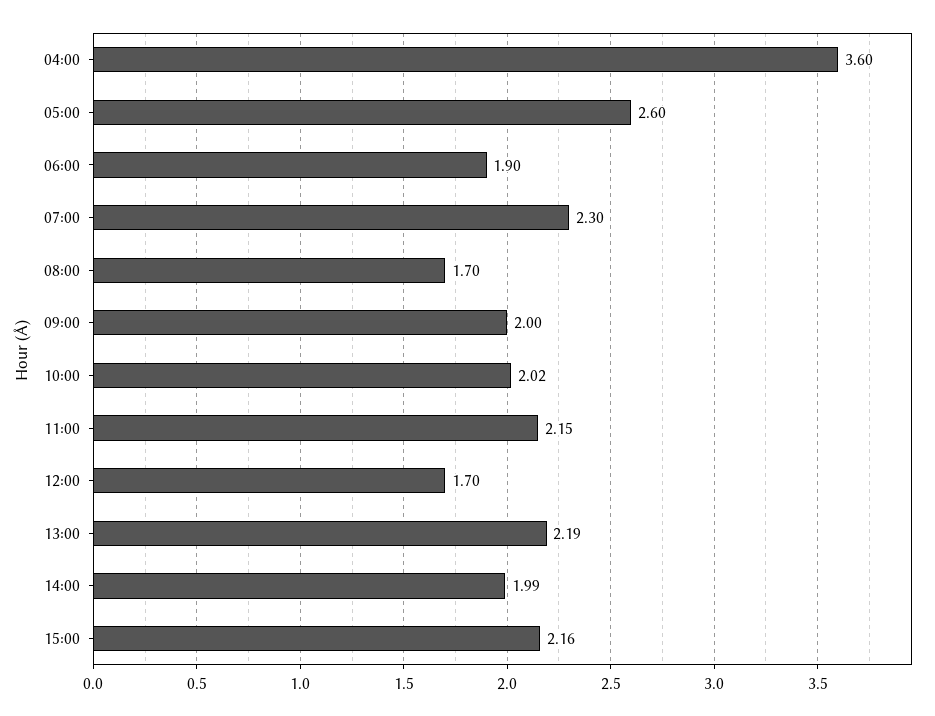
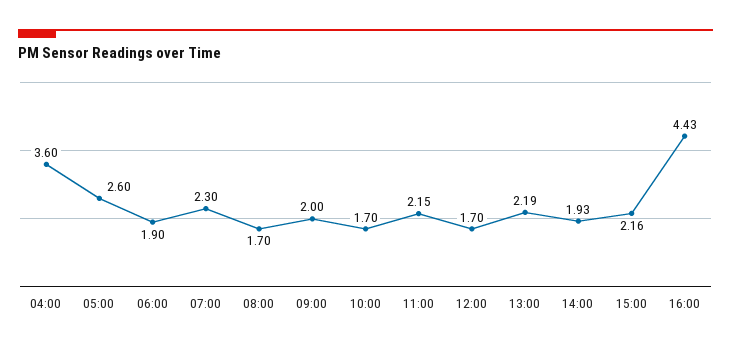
10:00: 2.02 -> 1.7
14:00: 1.99 -> 1.93
16:00: none -> 4.43

